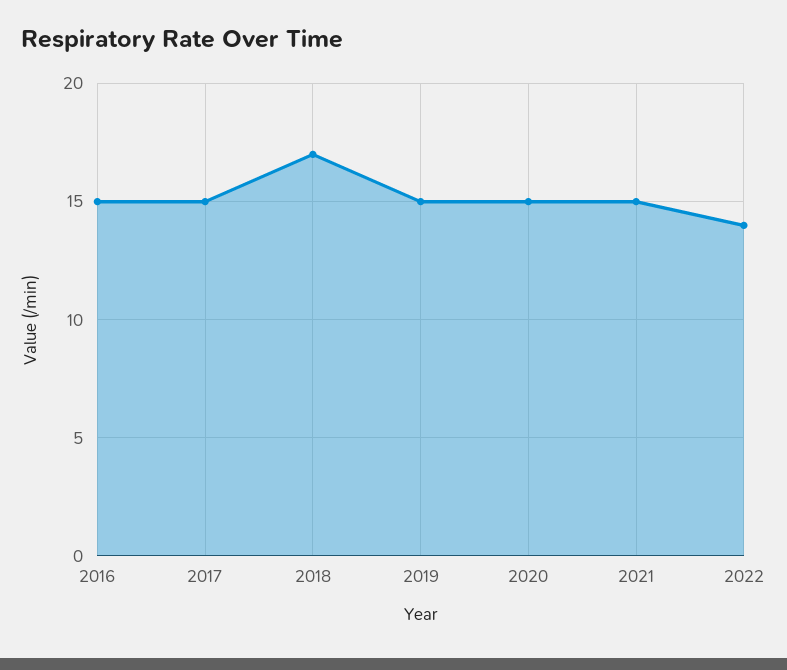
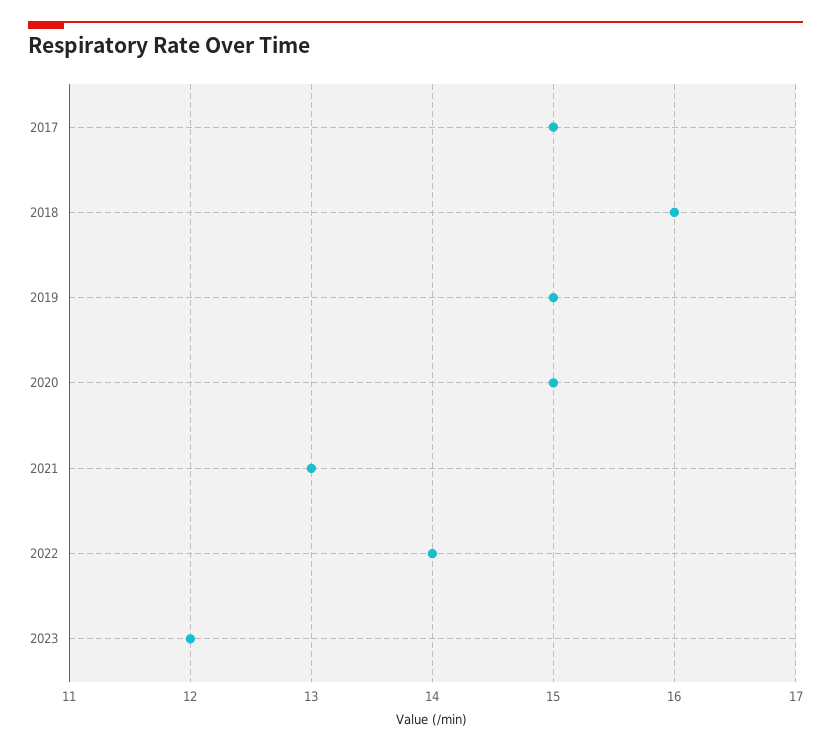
2016: 15 -> none
2018: 17 -> 16
2021: 15 -> 13
2023: none -> 12

